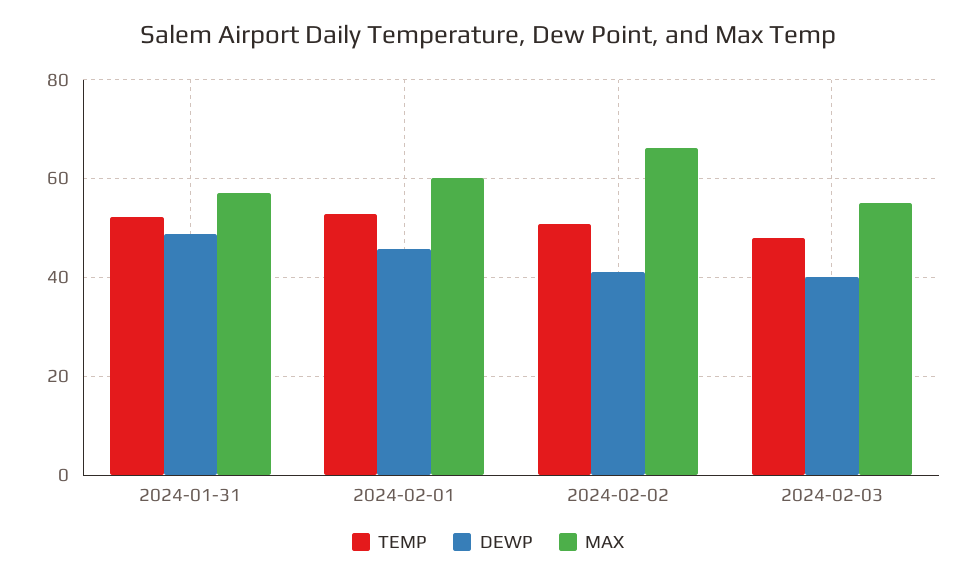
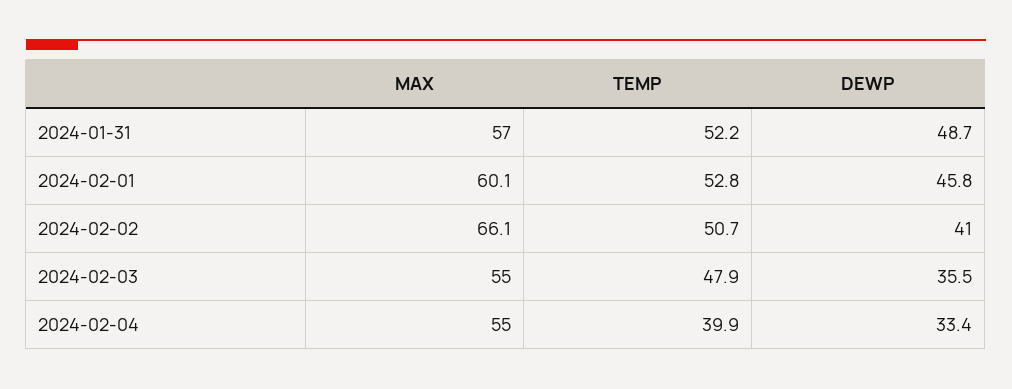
DEWP, 2024-02-03: 40 -> 35.5
MAX, 2024-02-04: none -> 55
TEMP, 2024-02-04: none -> 39.9
DEWP, 2024-02-04: none -> 33.4

